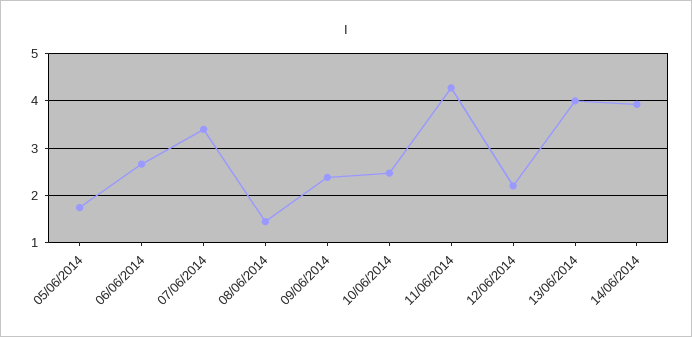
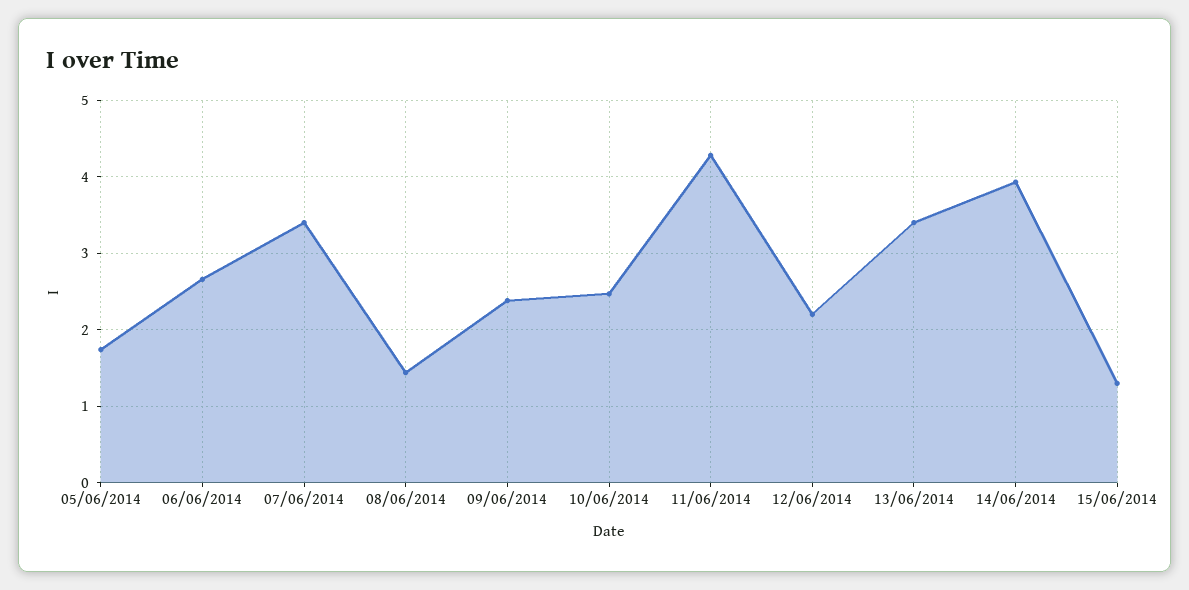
13/06/2014: 4 -> 3.4
15/06/2014: none -> 1.3

